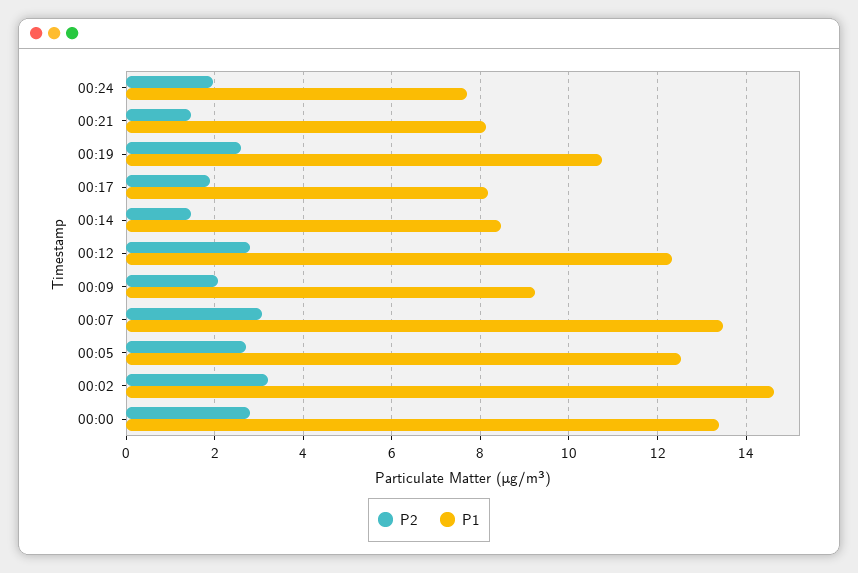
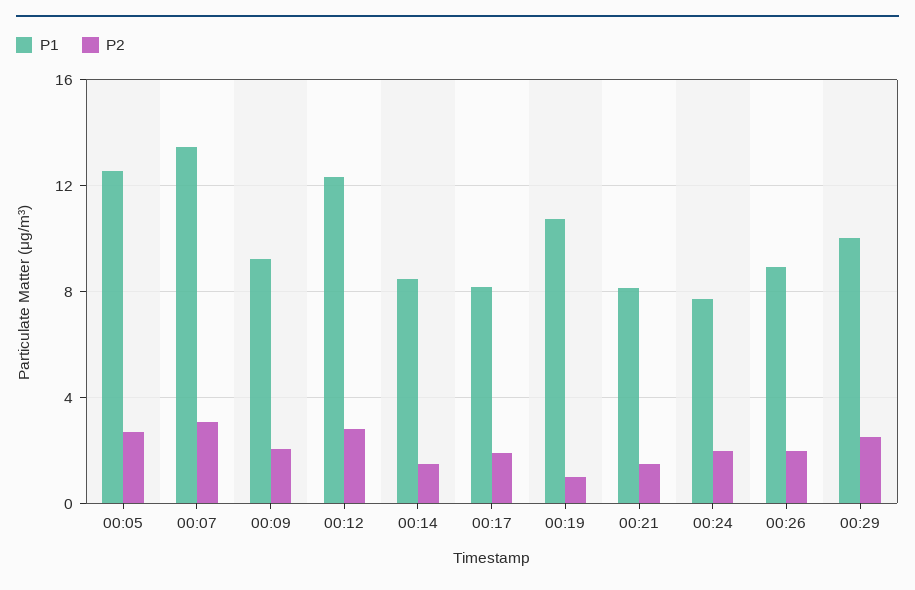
P2, 00:19: 2.6 -> 1
P2, 00:02: 3.2 -> none
P1, 00:02: 14.6 -> none
P2, 00:00: 2.8 -> none
P1, 00:00: 13.4 -> none
P1, 00:26: none -> 9
P2, 00:26: none -> 2
P1, 00:29: none -> 10
P2, 00:29: none -> 2.5

